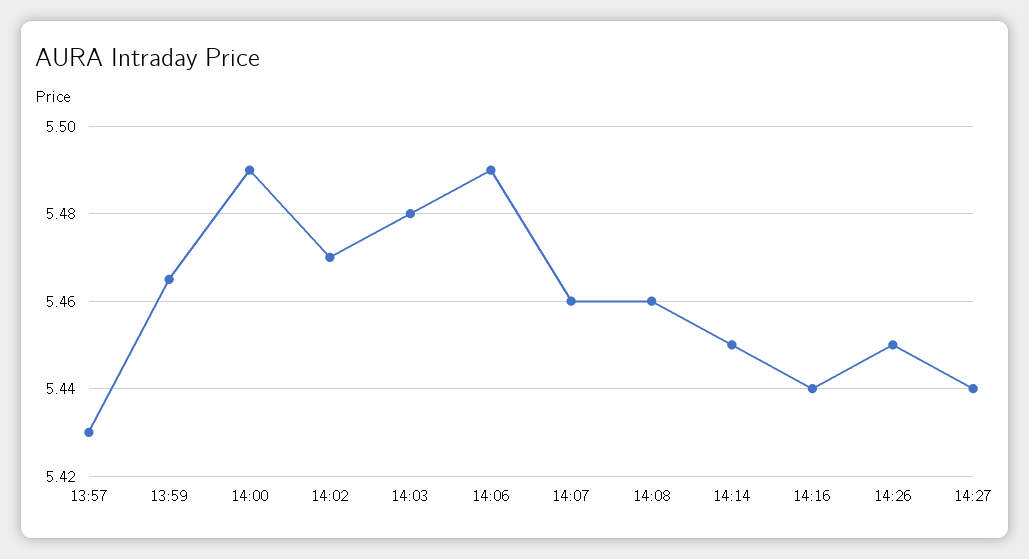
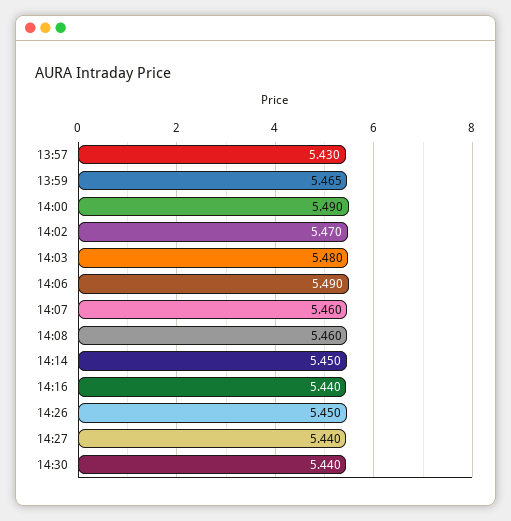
14:30: none -> 5.44

